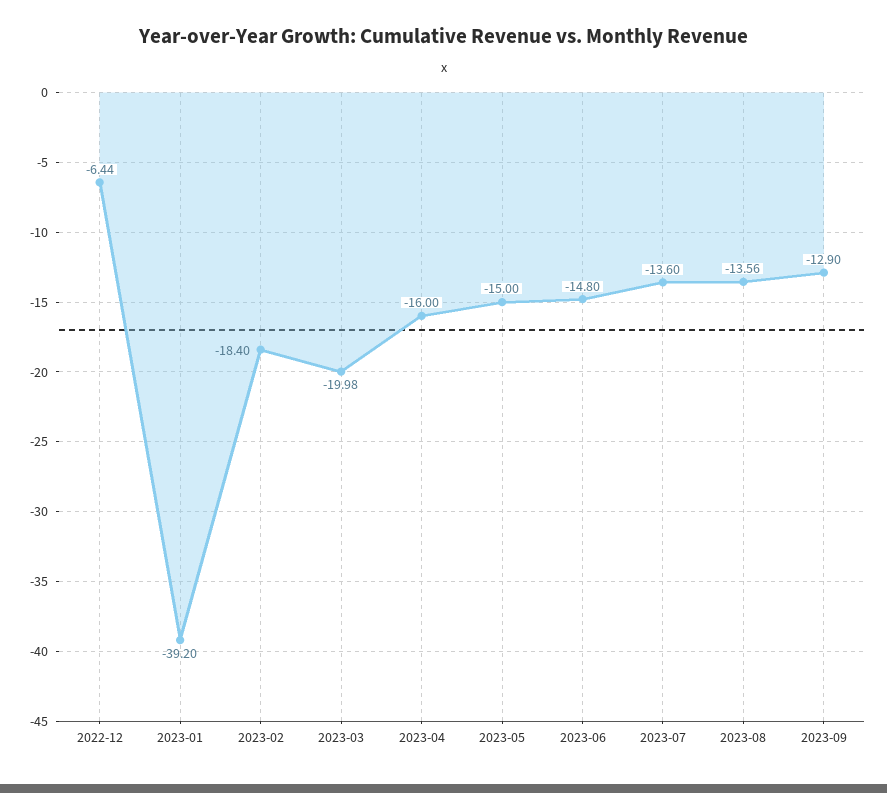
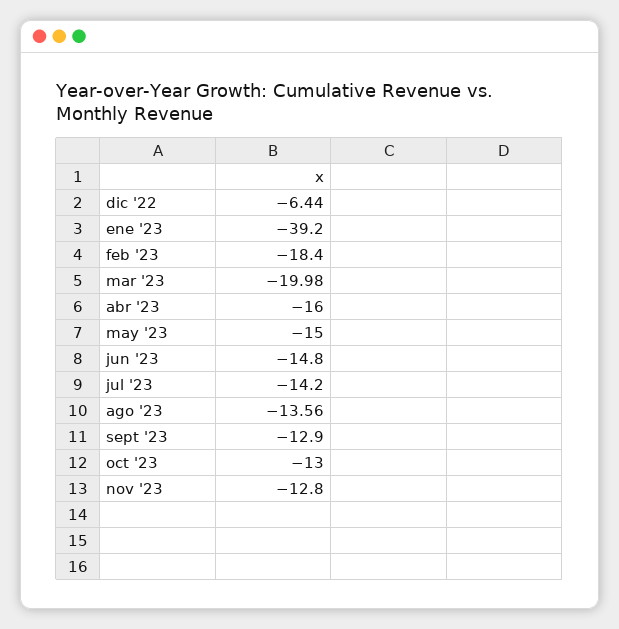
2023-07: -13.6 -> -14.2
oct '23: none -> -13
nov '23: none -> -12.8

